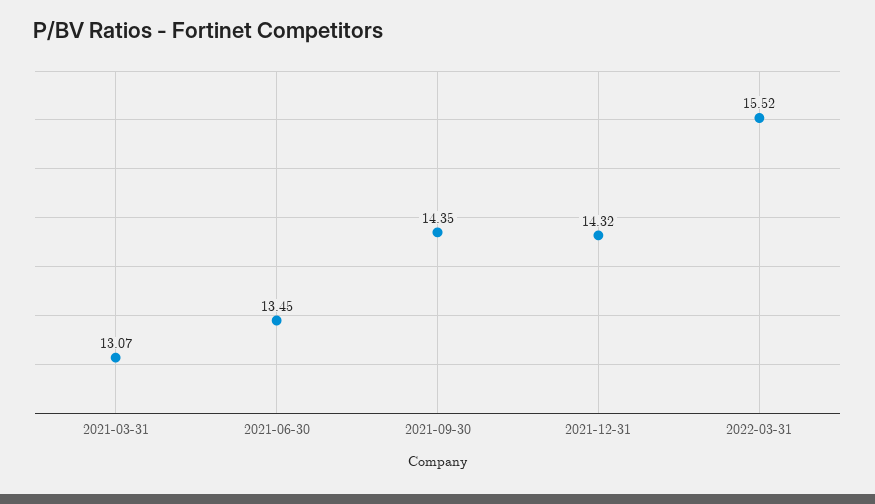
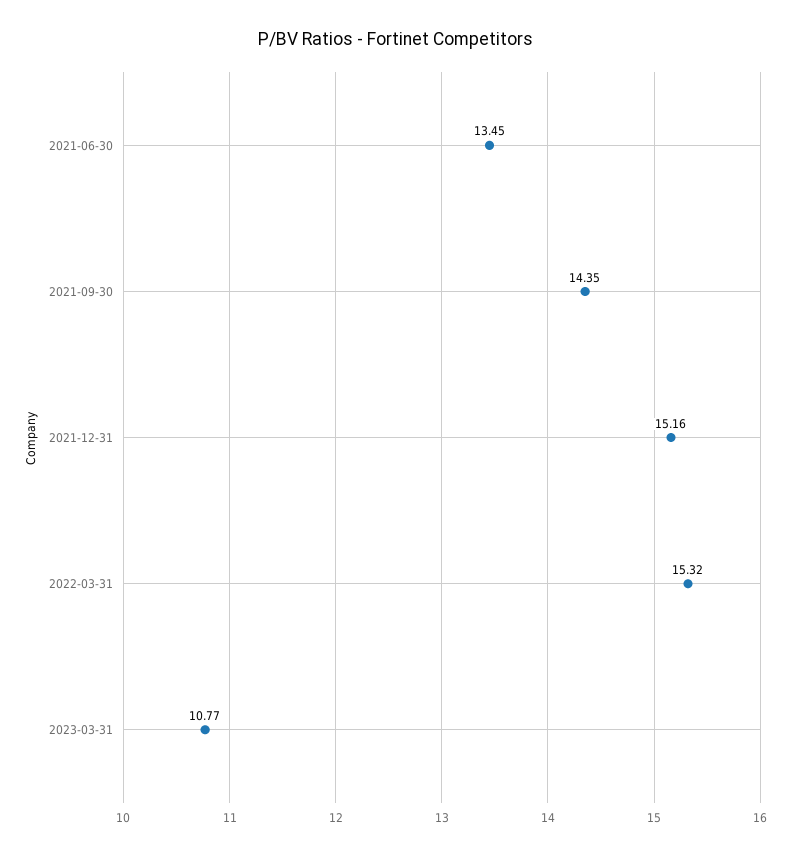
2021-03-31: 13.07 -> none
2021-12-31: 14.32 -> 15.16
2022-03-31: 15.52 -> 15.32
2023-03-31: none -> 10.77

